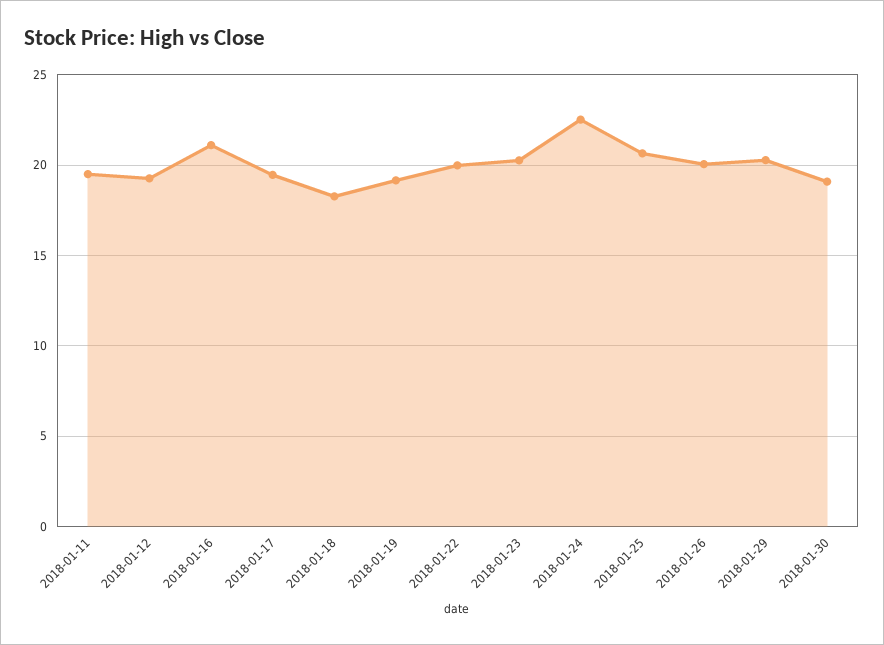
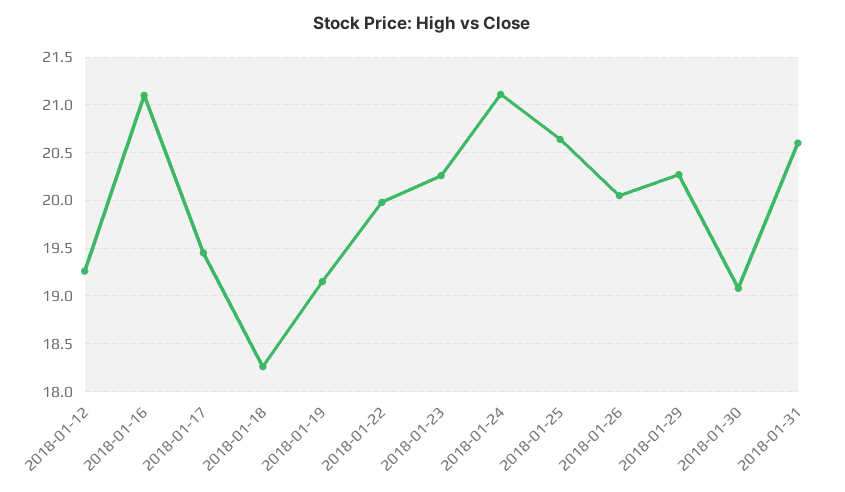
2018-01-11: 19.5 -> none
2018-01-24: 22.5 -> 21.1
2018-01-31: none -> 20.6

